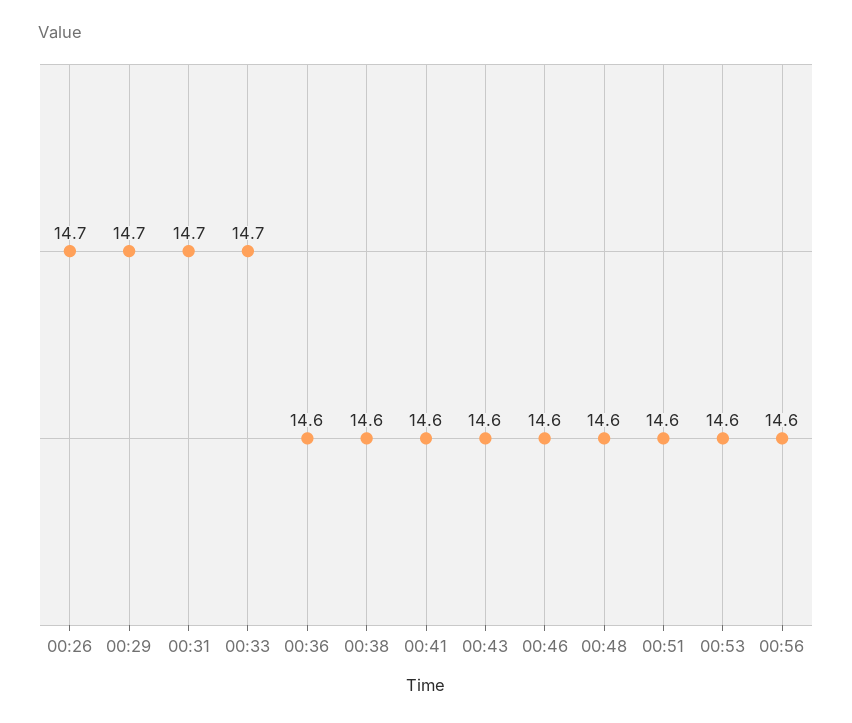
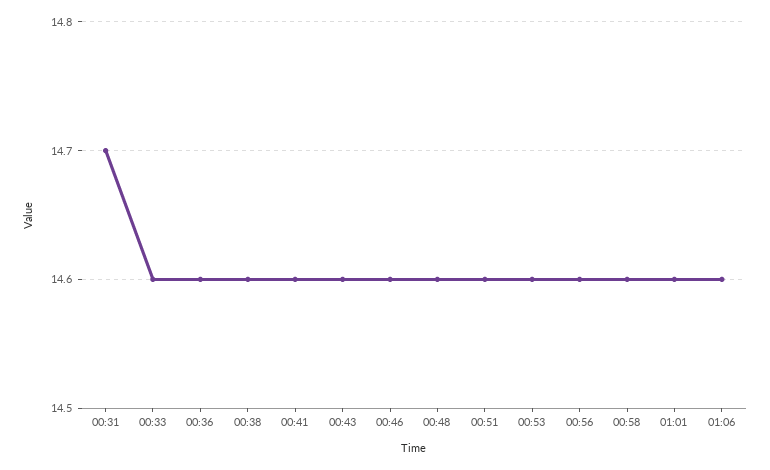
00:26: 14.7 -> none
00:29: 14.7 -> none
00:33: 14.7 -> 14.6
00:58: none -> 14.6
01:01: none -> 14.6
01:06: none -> 14.6

